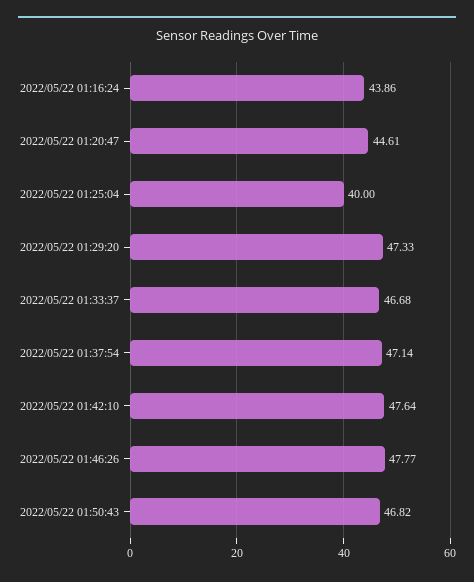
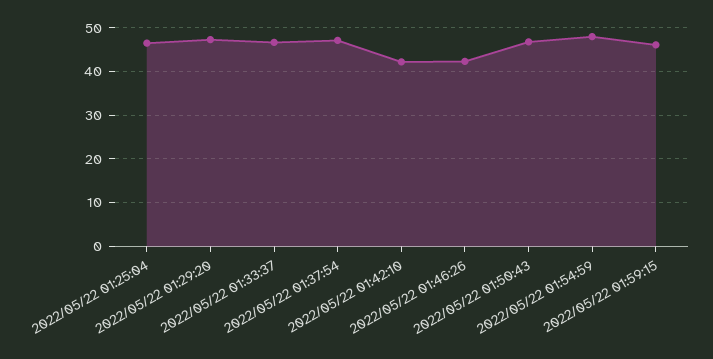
2022/05/22 01:16:24: 43.86 -> none
2022/05/22 01:20:47: 44.61 -> none
2022/05/22 01:25:04: 40 -> 46
2022/05/22 01:42:10: 47.64 -> 42
2022/05/22 01:46:26: 47.77 -> 42
2022/05/22 01:54:59: none -> 48
2022/05/22 01:59:15: none -> 46

